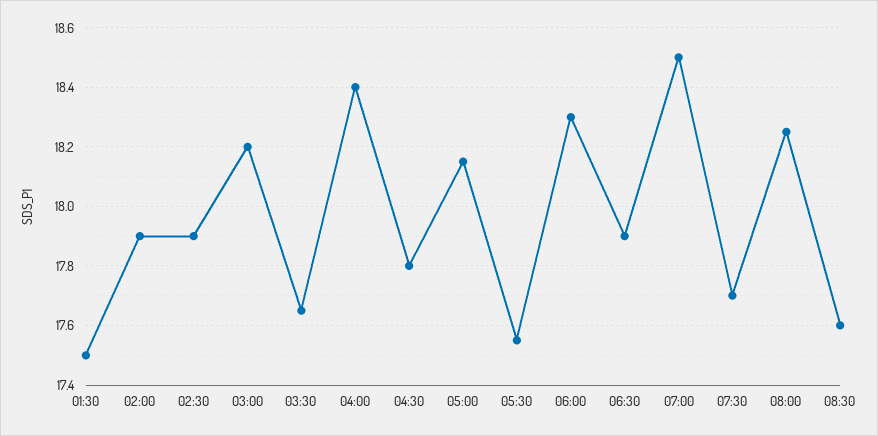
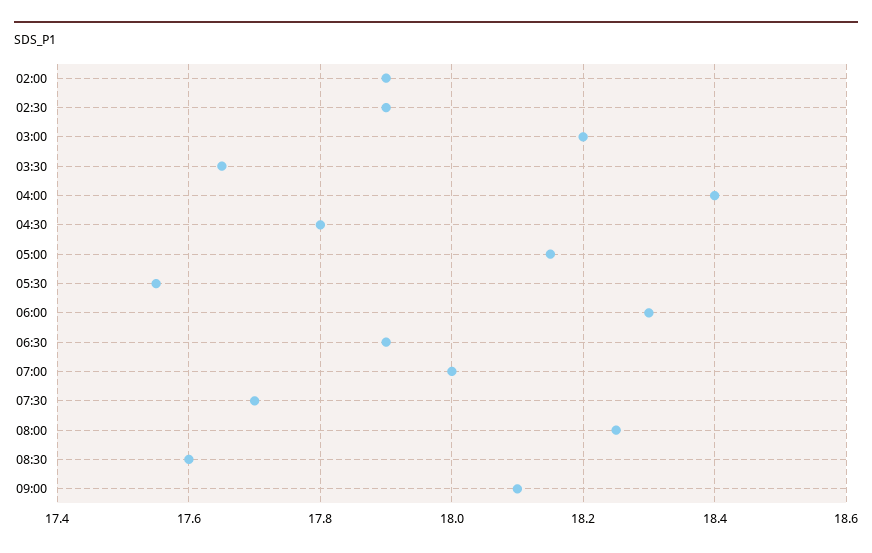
01:30: 17.5 -> none
07:00: 18.5 -> 18
09:00: none -> 18.1

